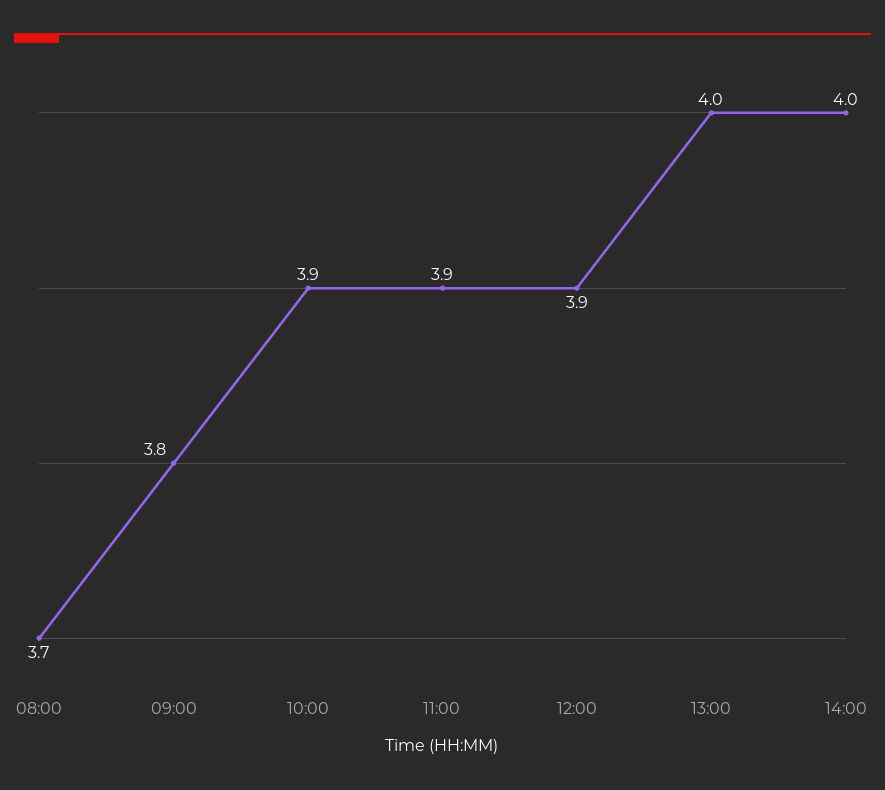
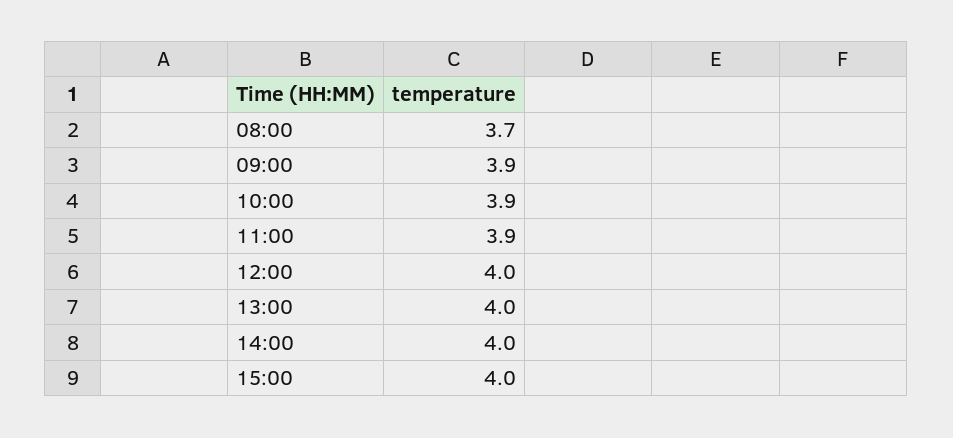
09:00: 3.8 -> 3.9
12:00: 3.9 -> 4
15:00: none -> 4

